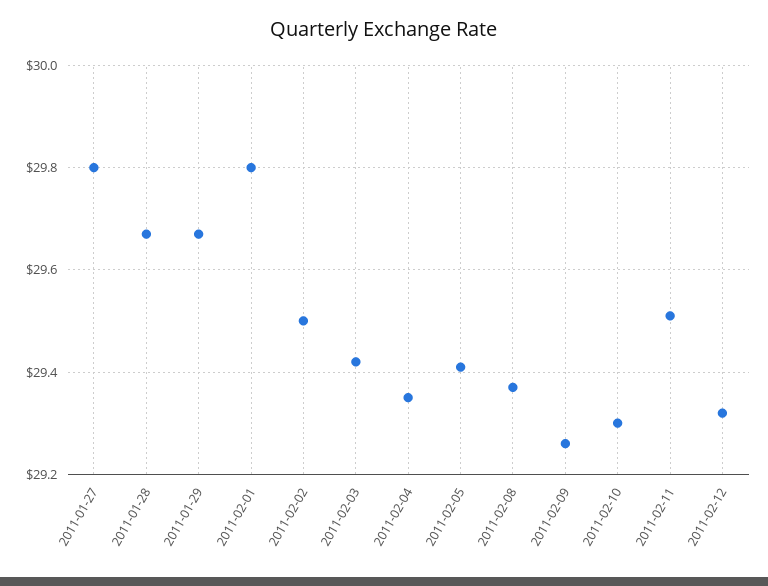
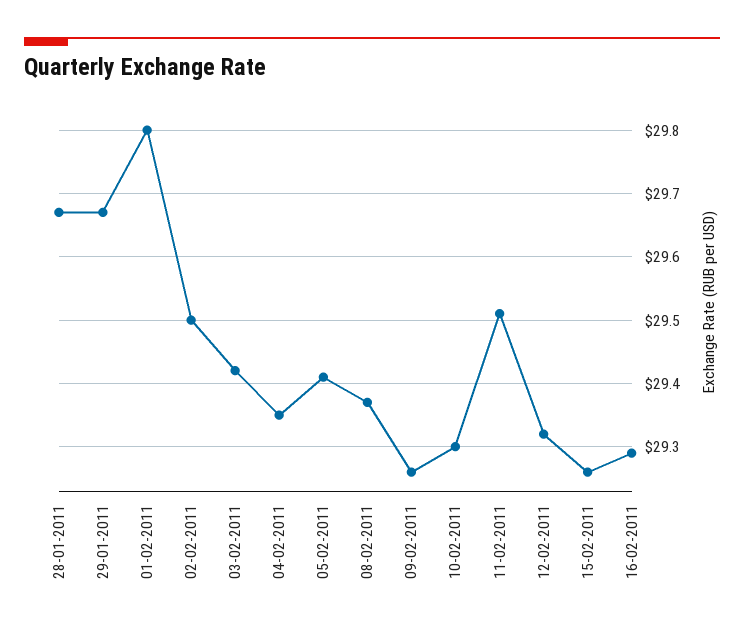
2011-01-27: 29.8 -> none
15-02-2011: none -> 29.26
16-02-2011: none -> 29.29

